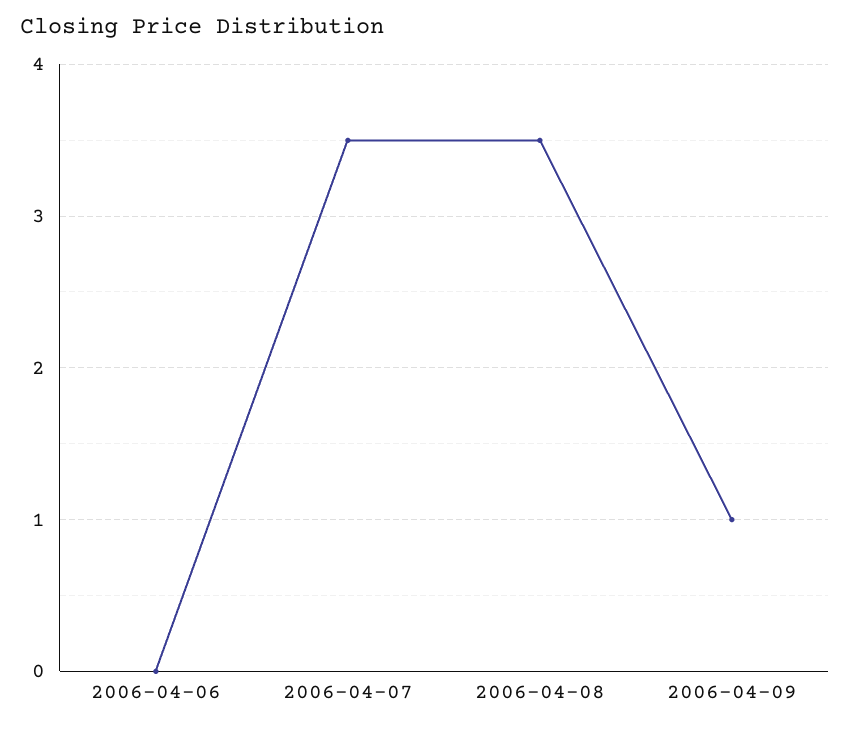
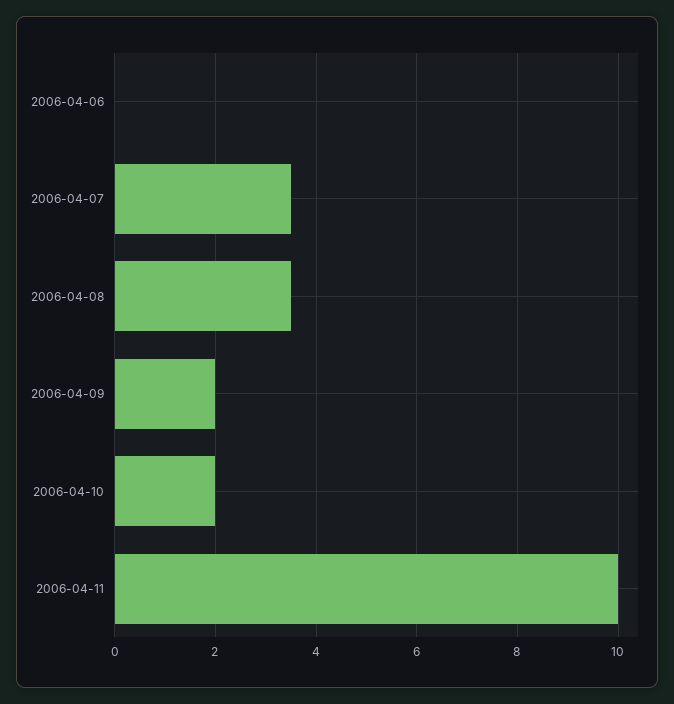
2006-04-09: 1 -> 2
2006-04-10: none -> 2
2006-04-11: none -> 10

